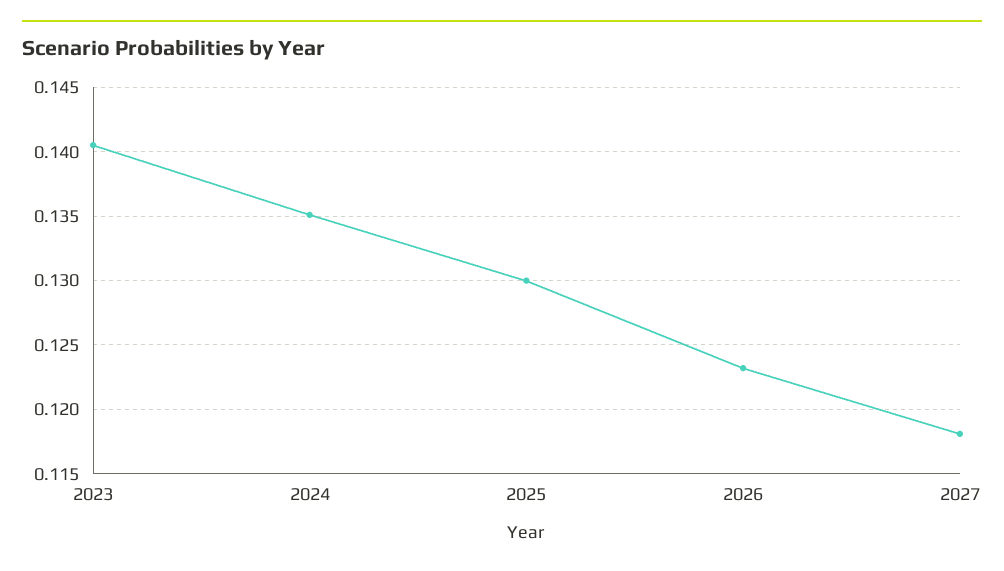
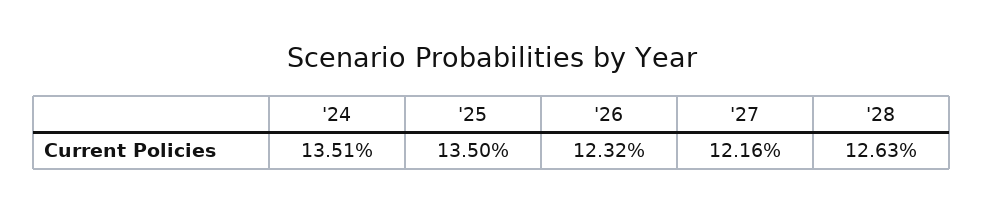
2023: 0.1405 -> none
2025: 0.13 -> 0.135
2027: 0.118 -> 0.1216
'28: none -> 0.1263

